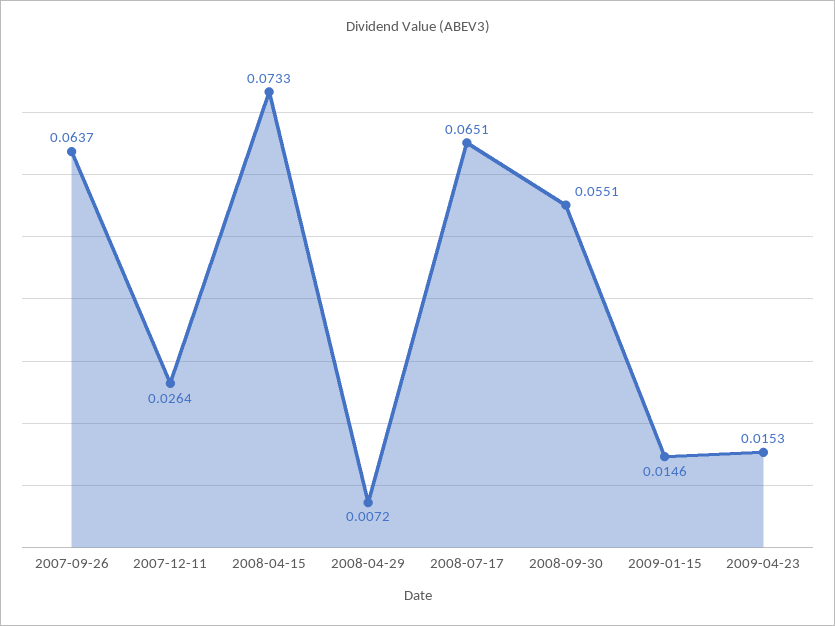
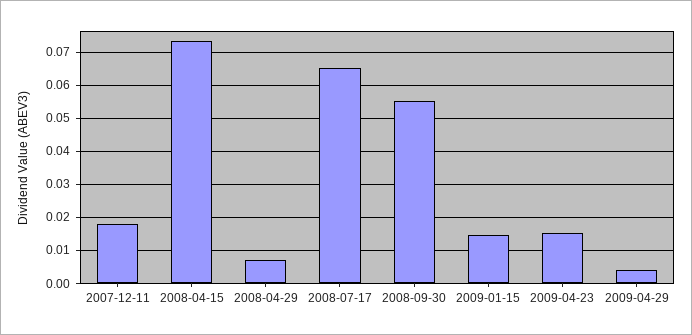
2007-09-26: 0.0637 -> none
2007-12-11: 0.0264 -> 0.018
2009-04-29: none -> 0.004

